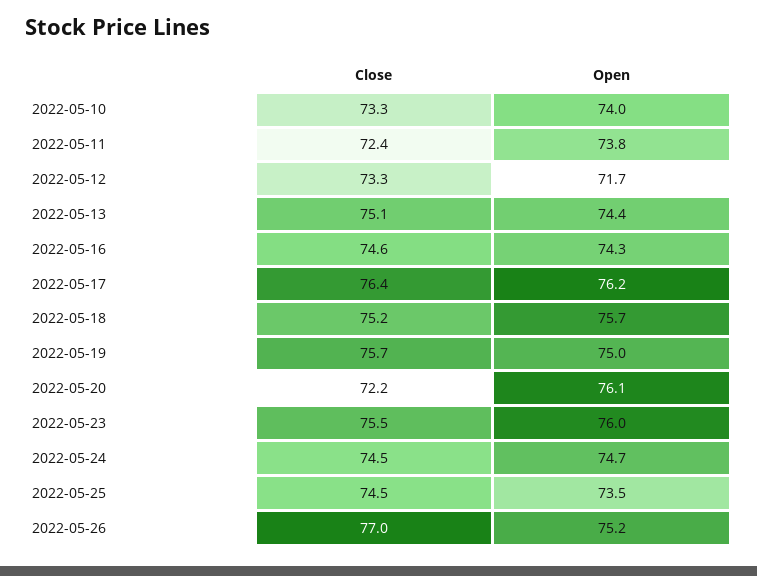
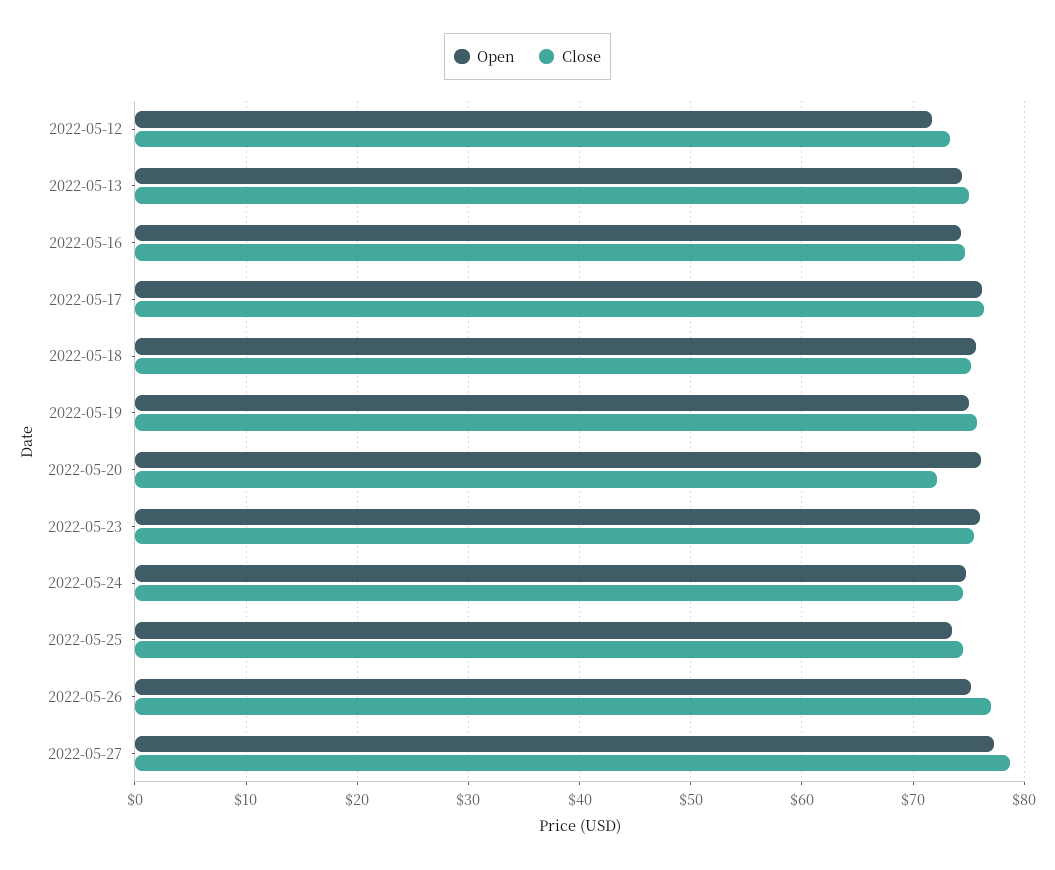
Close, 2022-05-10: 73.3 -> none
Open, 2022-05-10: 74 -> none
Close, 2022-05-11: 72.4 -> none
Open, 2022-05-11: 73.8 -> none
Open, 2022-05-27: none -> 77
Close, 2022-05-27: none -> 79

